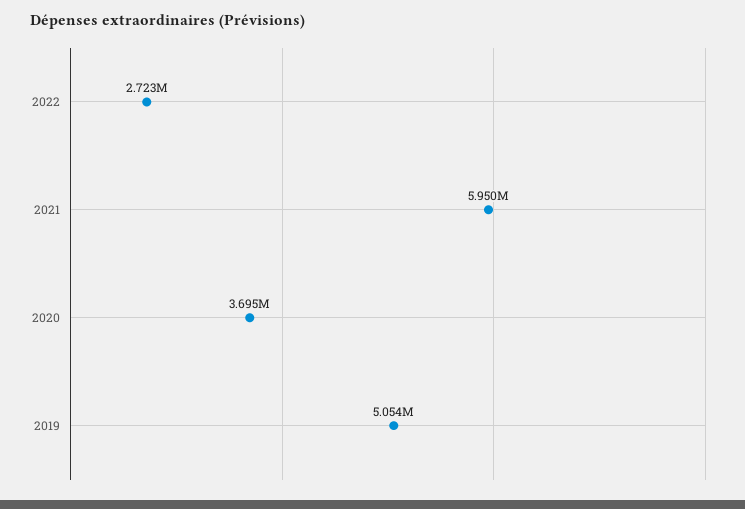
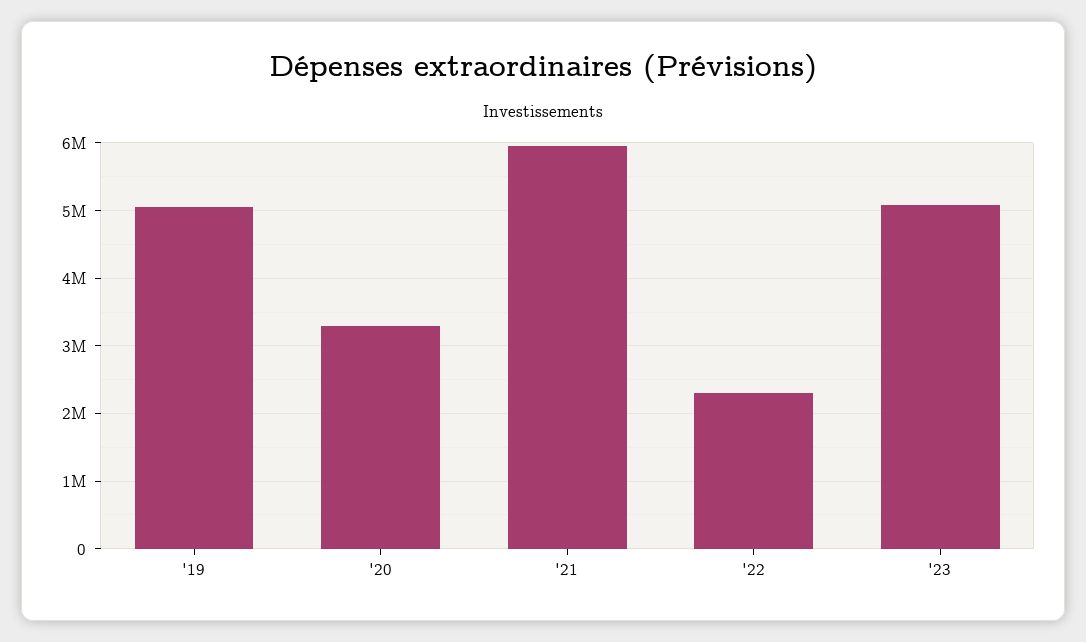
2022: 2723000 -> 2300000
2020: 3695000 -> 3300000
'23: none -> 5100000

